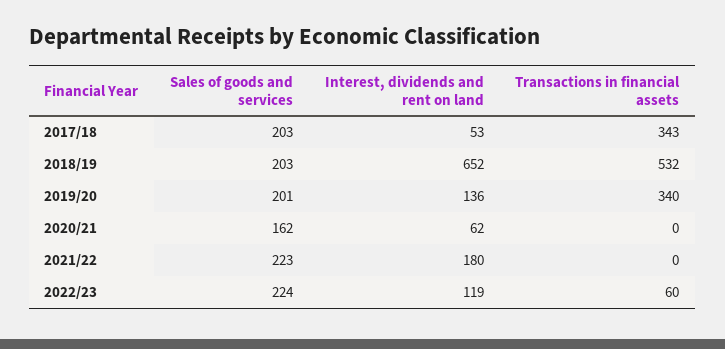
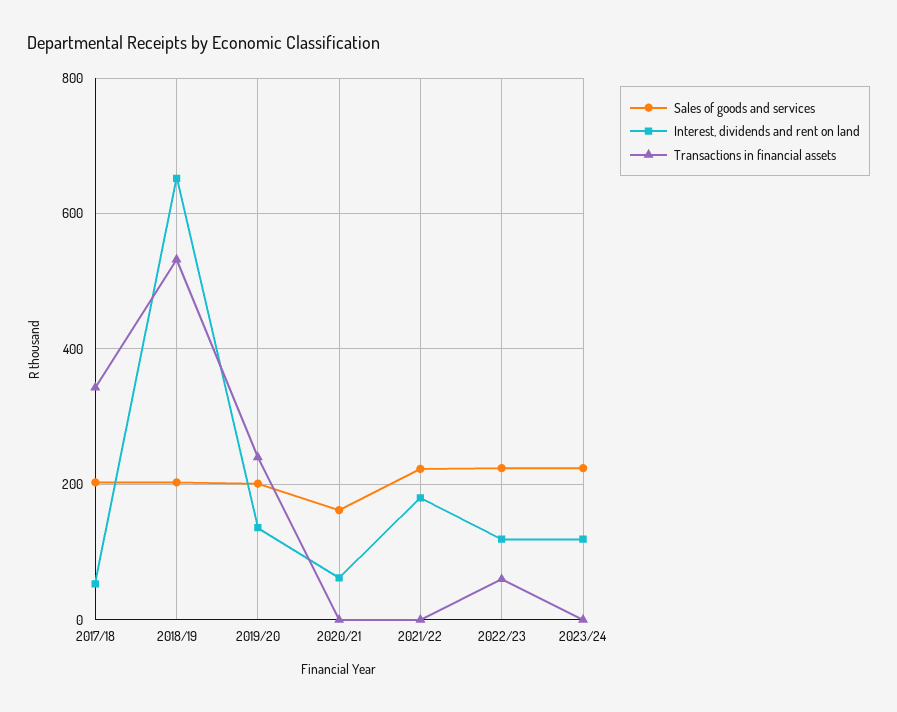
Transactions in financial assets, 2019/20: 340 -> 240
Sales of goods and services, 2023/24: none -> 220
Interest, dividends and rent on land, 2023/24: none -> 120
Transactions in financial assets, 2023/24: none -> 0

